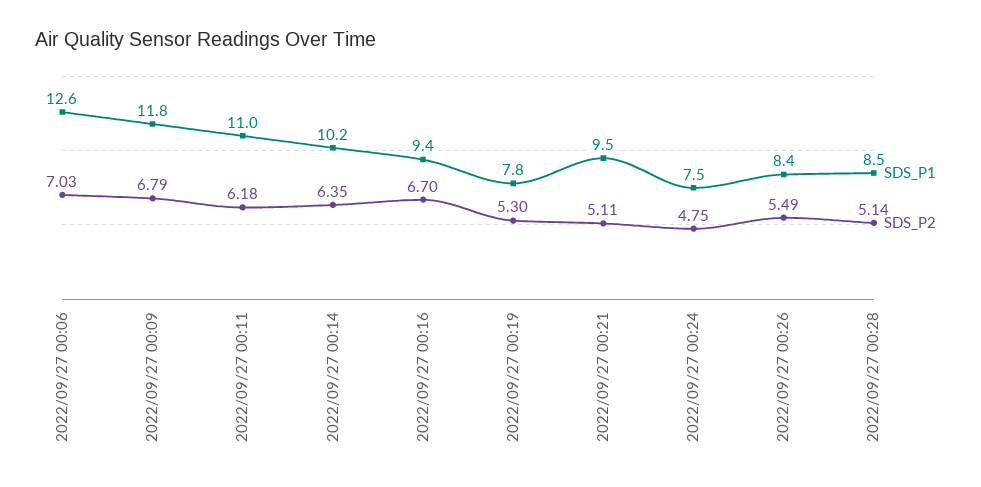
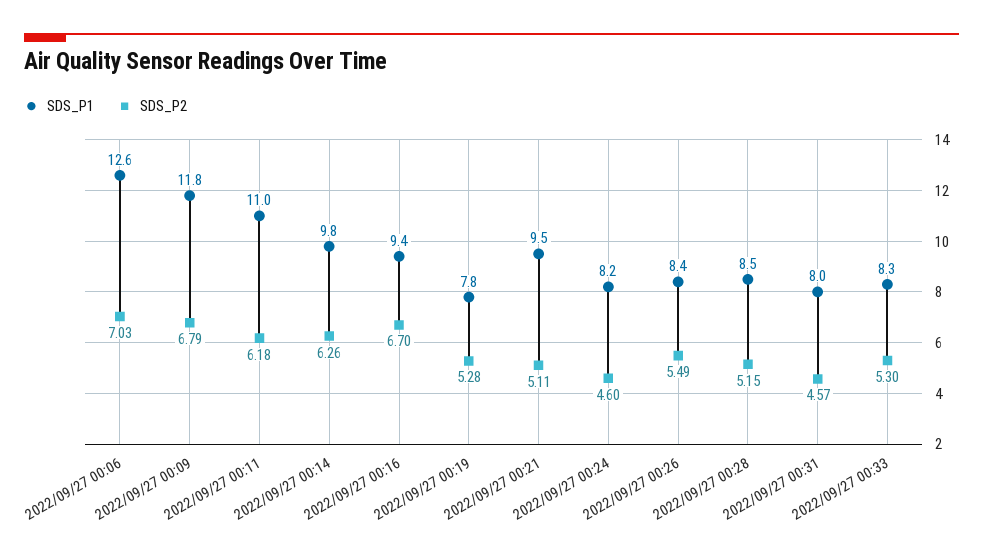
SDS_P1, 2022/09/27 00:14: 10.2 -> 9.8
SDS_P2, 2022/09/27 00:14: 6.35 -> 6.26
SDS_P2, 2022/09/27 00:19: 5.3 -> 5.28
SDS_P1, 2022/09/27 00:24: 7.5 -> 8.2
SDS_P2, 2022/09/27 00:24: 4.75 -> 4.6
SDS_P2, 2022/09/27 00:28: 5.14 -> 5.15
SDS_P1, 2022/09/27 00:31: none -> 8
SDS_P2, 2022/09/27 00:31: none -> 4.57
SDS_P1, 2022/09/27 00:33: none -> 8.3
SDS_P2, 2022/09/27 00:33: none -> 5.3

